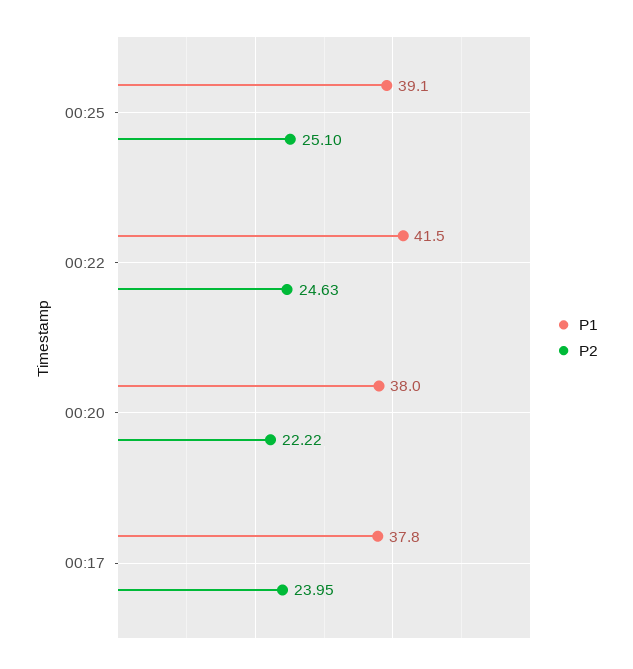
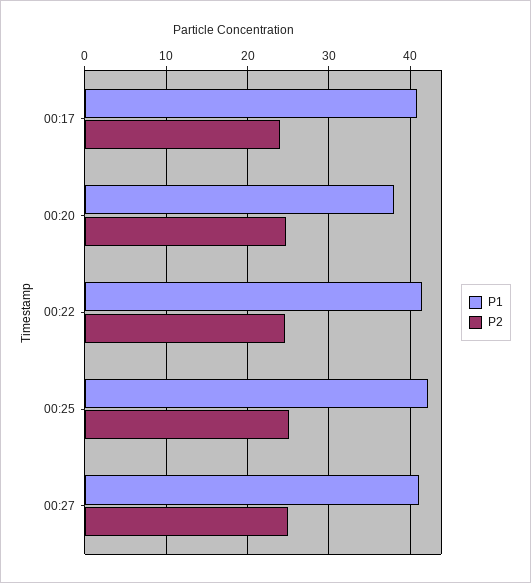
P1, 00:25: 39.1 -> 42
P2, 00:20: 22.22 -> 25
P1, 00:17: 37.8 -> 41
P1, 00:27: none -> 41
P2, 00:27: none -> 25

